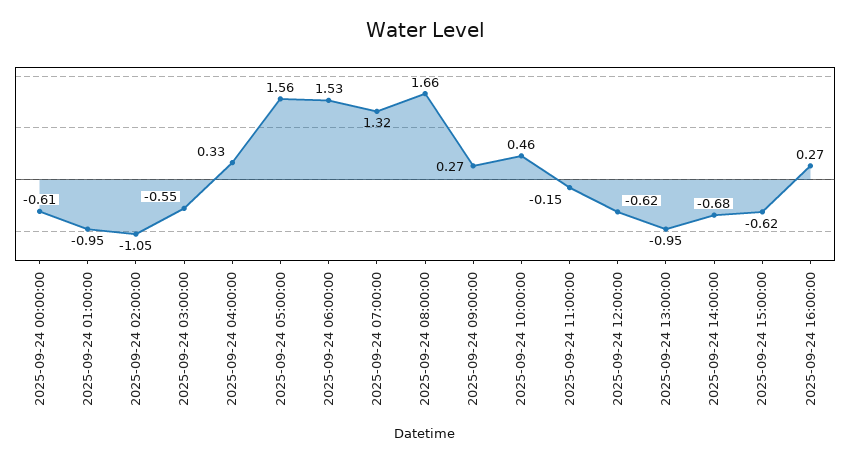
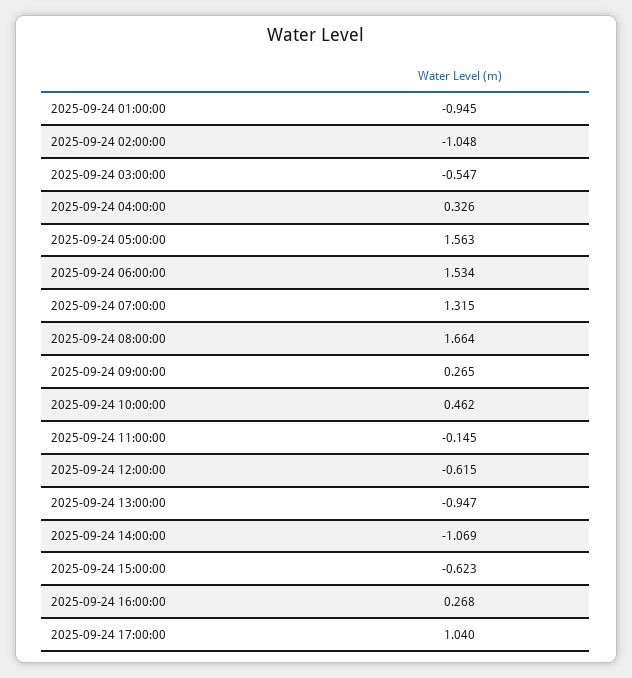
2025-09-24 00:00:00: -0.61 -> none
2025-09-24 14:00:00: -0.68 -> -1.069
2025-09-24 17:00:00: none -> 1.04

